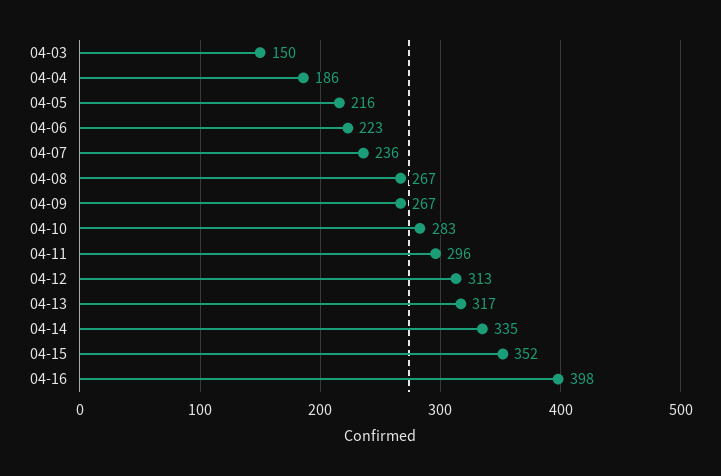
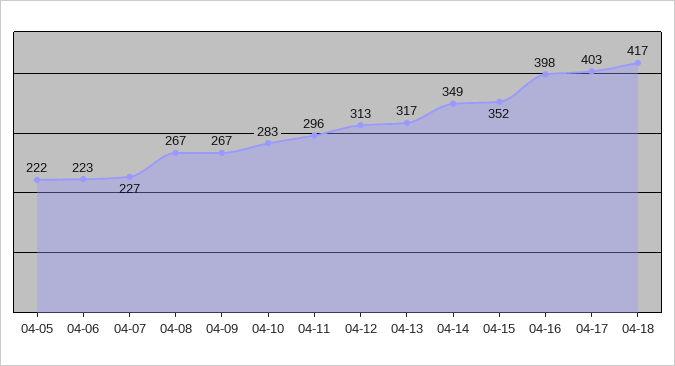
04-03: 150 -> none
04-04: 186 -> none
04-05: 216 -> 222
04-07: 236 -> 227
04-14: 335 -> 349
04-17: none -> 403
04-18: none -> 417

